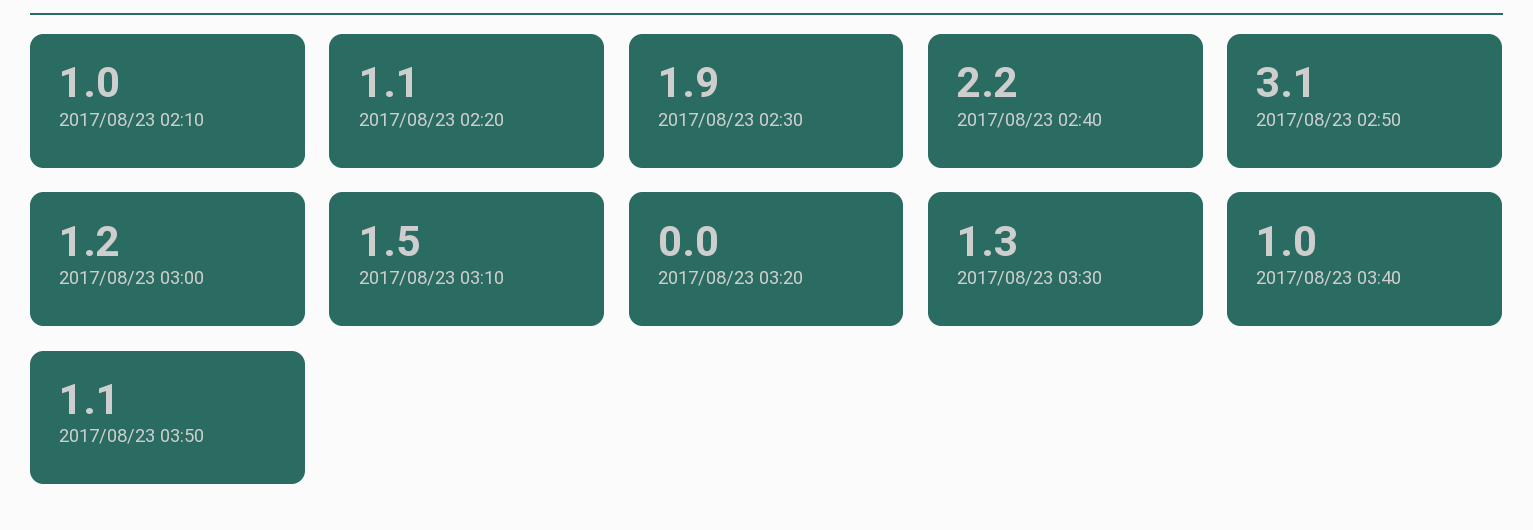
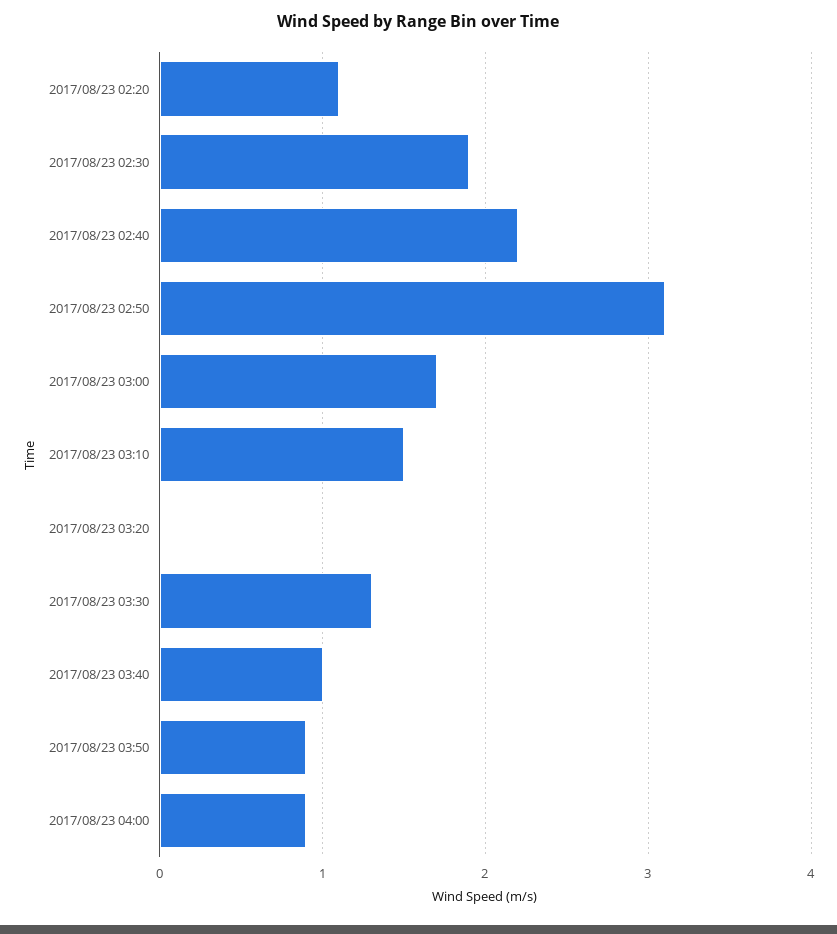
2017/08/23 02:10: 1 -> none
2017/08/23 03:00: 1.2 -> 1.7
2017/08/23 03:50: 1.1 -> 0.9
2017/08/23 04:00: none -> 0.9

